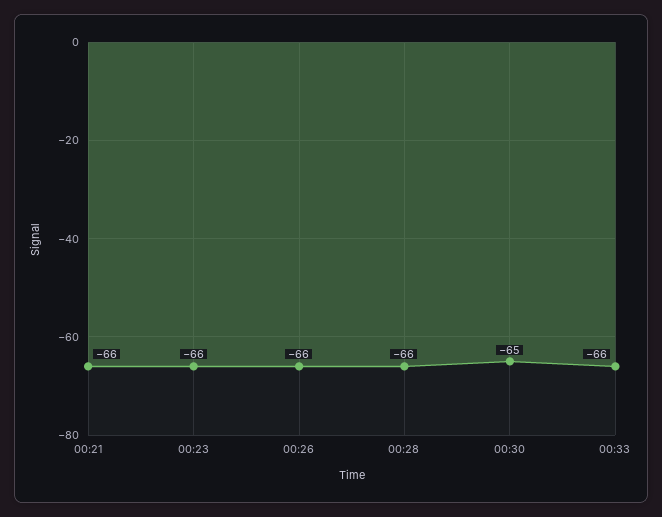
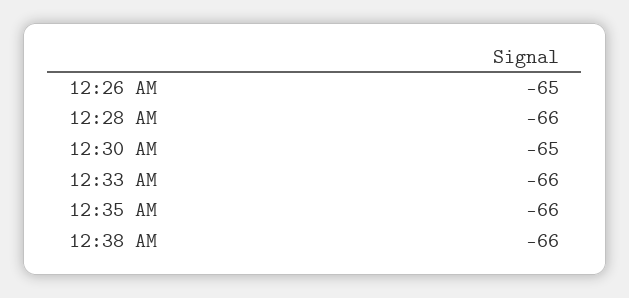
00:21: -66 -> none
00:23: -66 -> none
00:26: -66 -> -65
12:35 AM: none -> -66
12:38 AM: none -> -66

